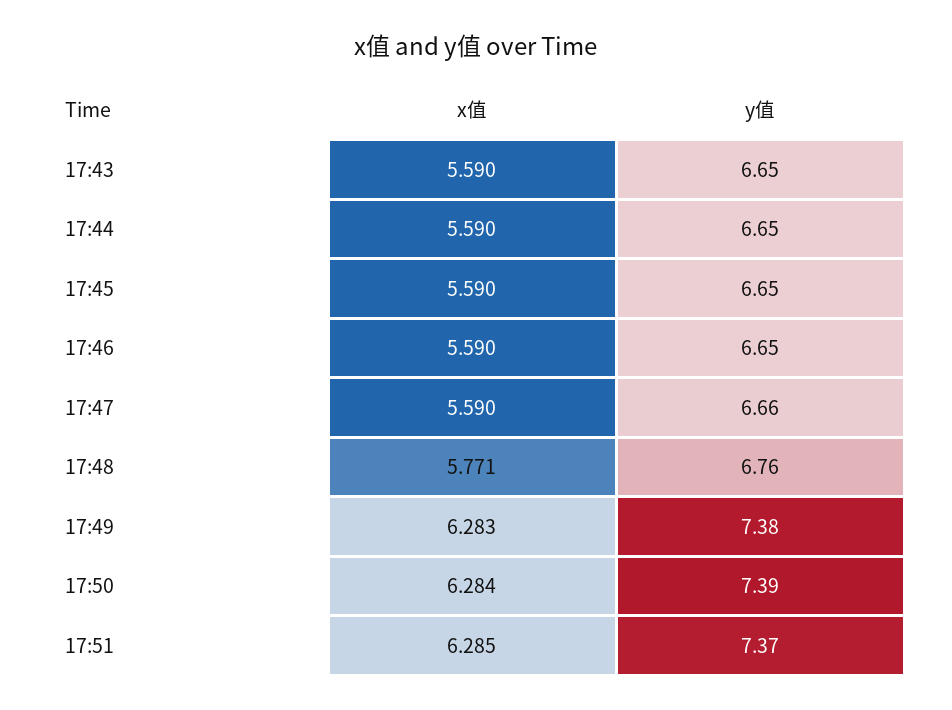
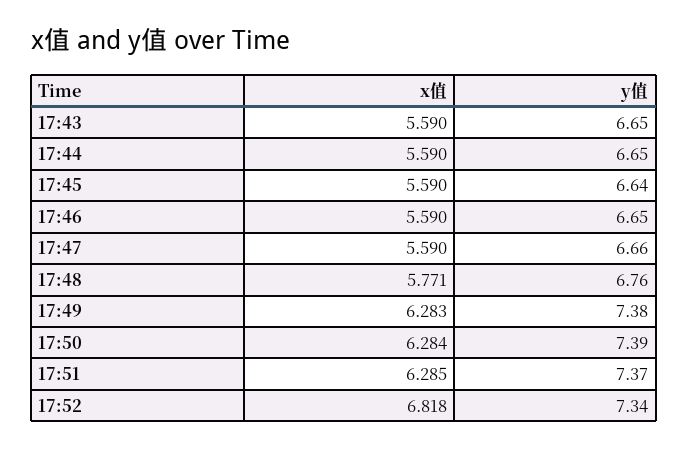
y值, 17:45: 6.65 -> 6.64
x值, 17:52: none -> 6.818
y值, 17:52: none -> 7.34

